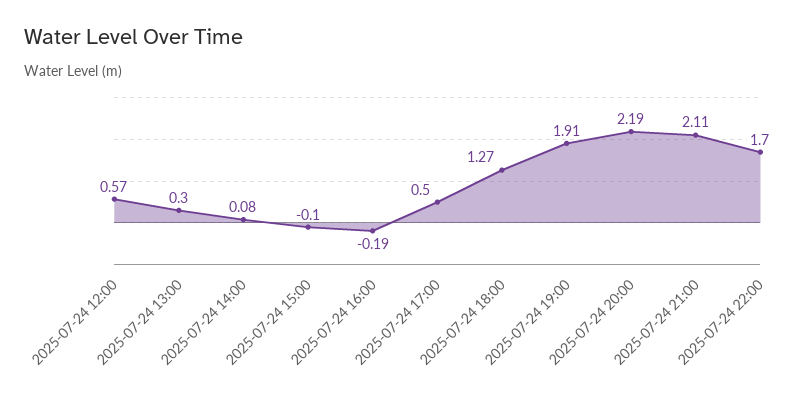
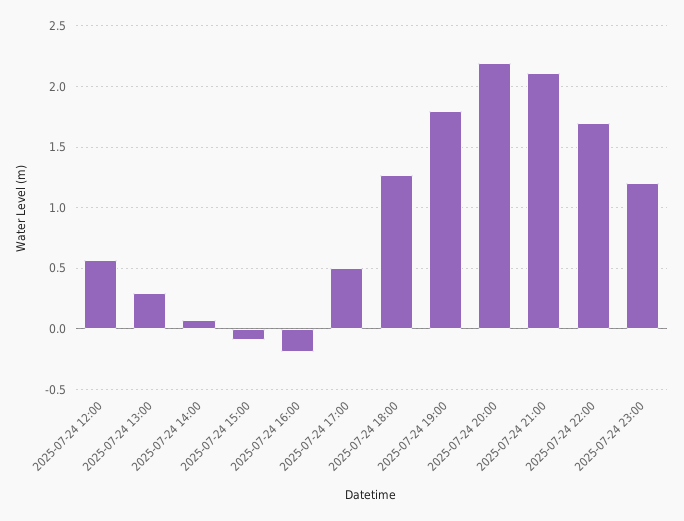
2025-07-24 19:00: 1.91 -> 1.8
2025-07-24 23:00: none -> 1.2

